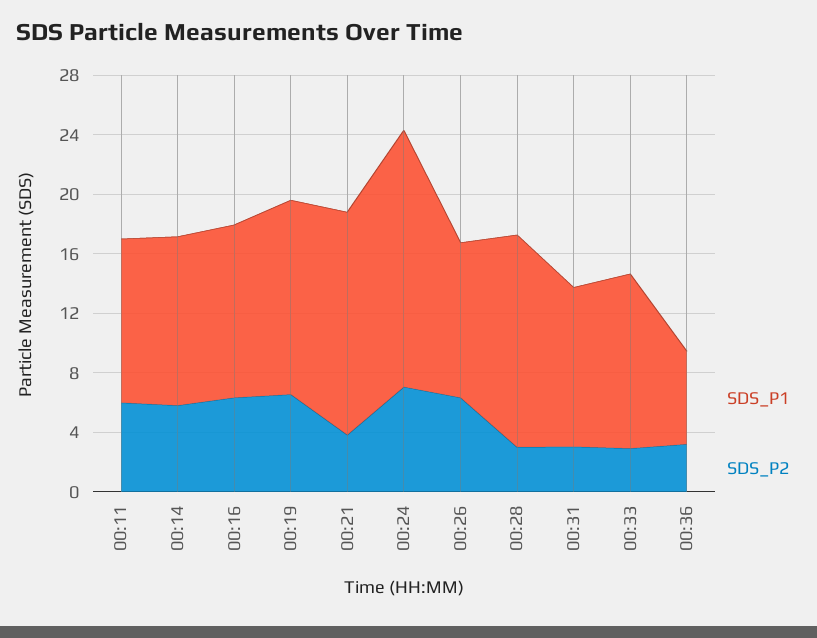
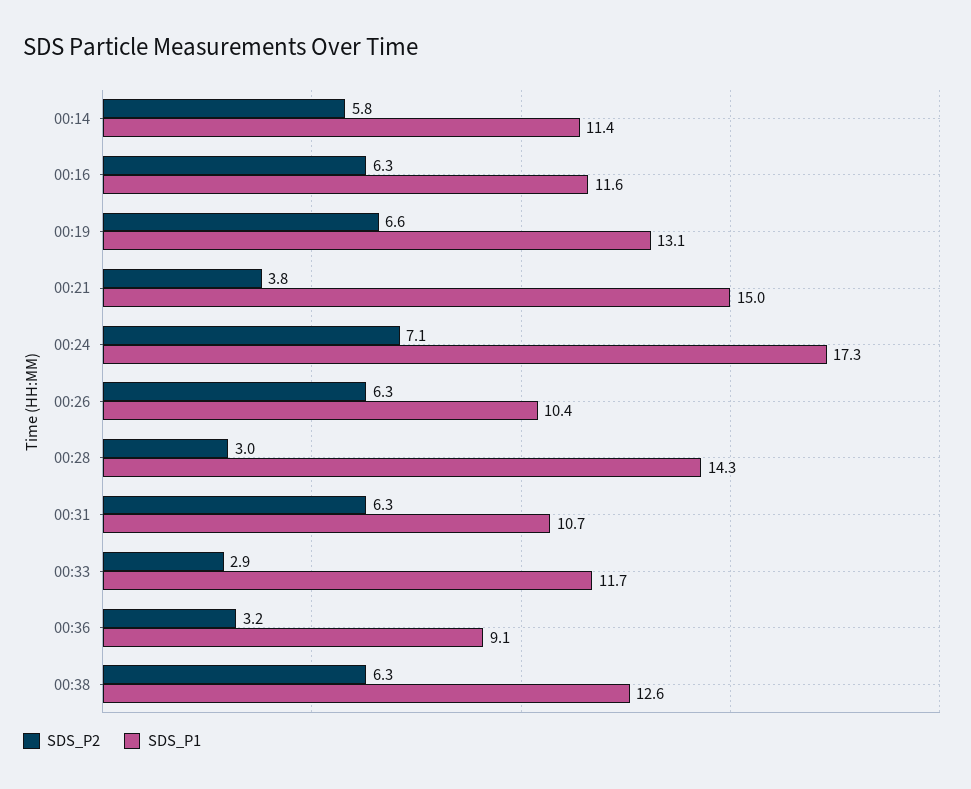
SDS_P1, 00:11: 11 -> none
SDS_P2, 00:11: 6 -> none
SDS_P2, 00:31: 3 -> 6.3
SDS_P1, 00:36: 6 -> 9.1
SDS_P2, 00:38: none -> 6.3
SDS_P1, 00:38: none -> 12.6

